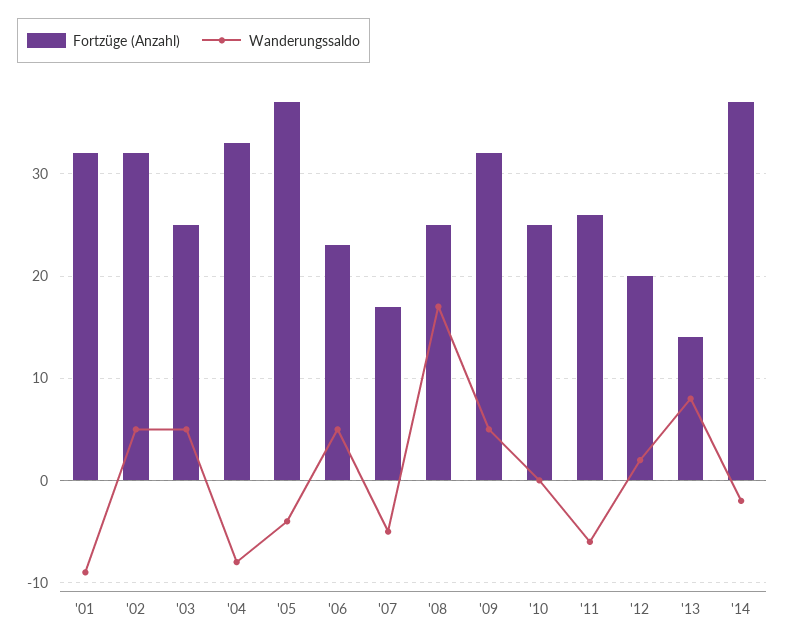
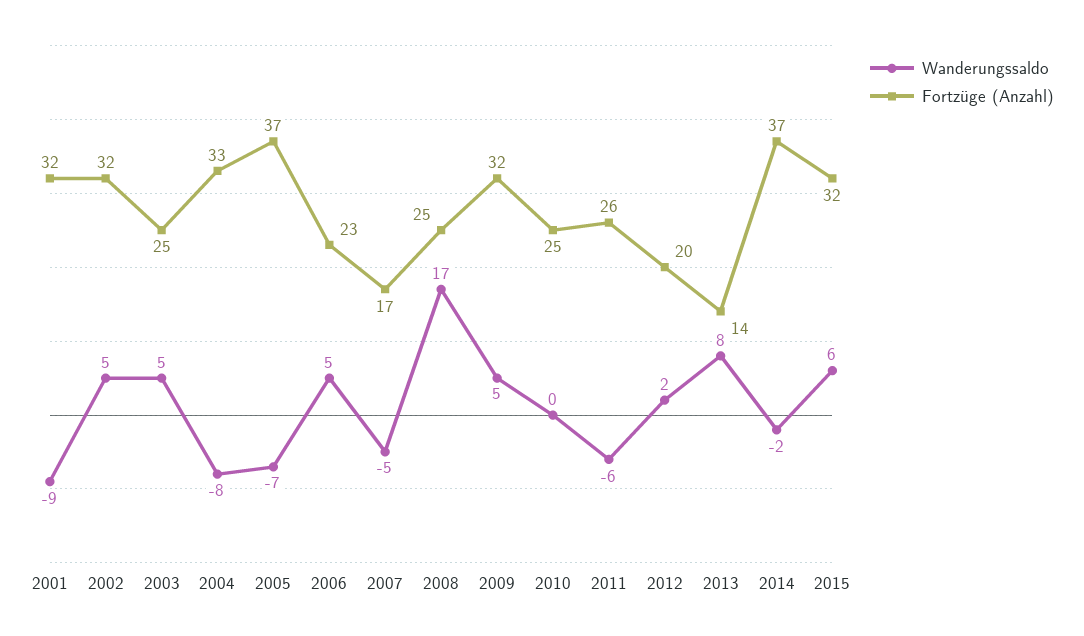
Wanderungssaldo, '05: -4 -> -7
Wanderungssaldo, 2015: none -> 6
Fortzüge (Anzahl), 2015: none -> 32

